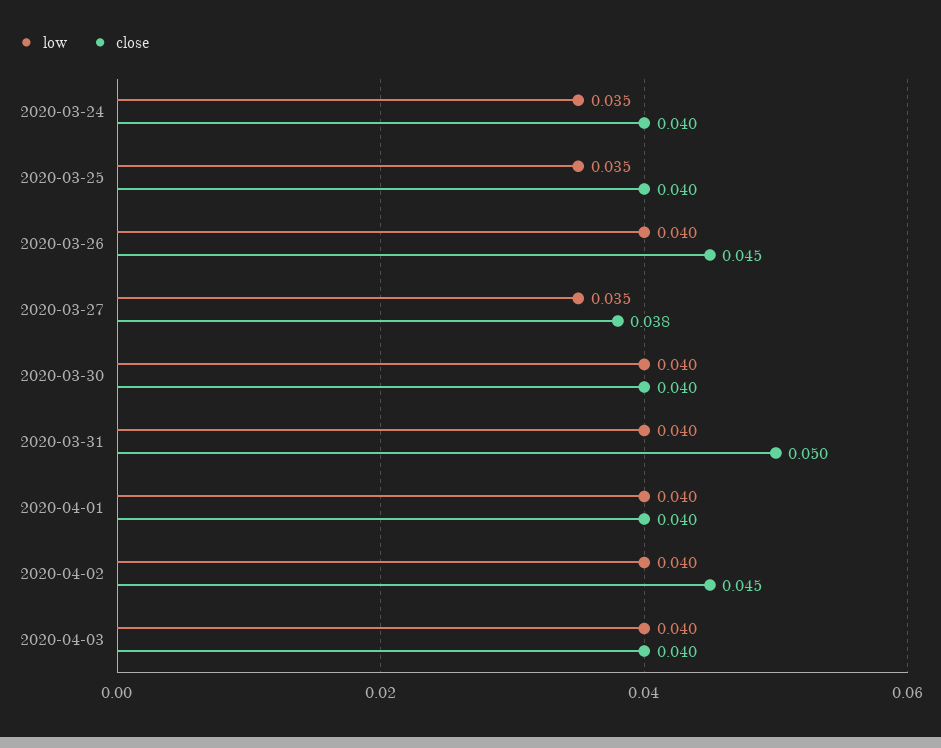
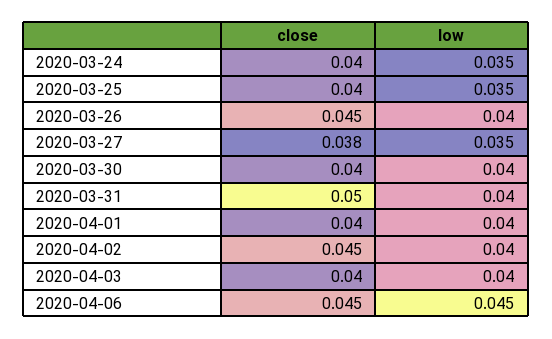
close, 2020-04-06: none -> 0.045
low, 2020-04-06: none -> 0.045

